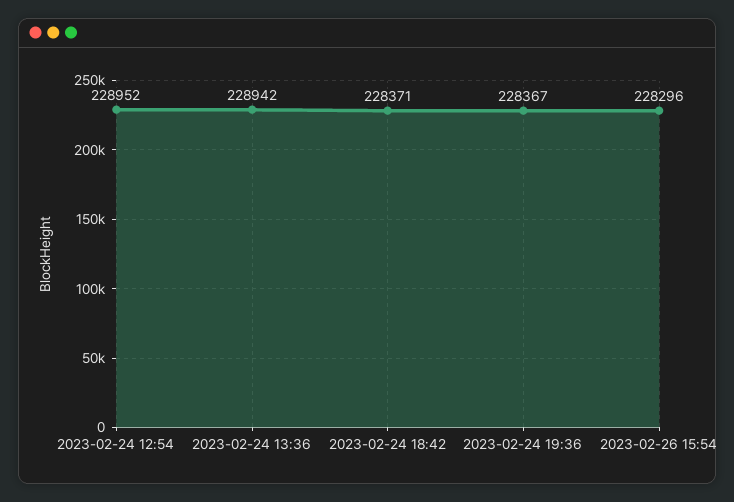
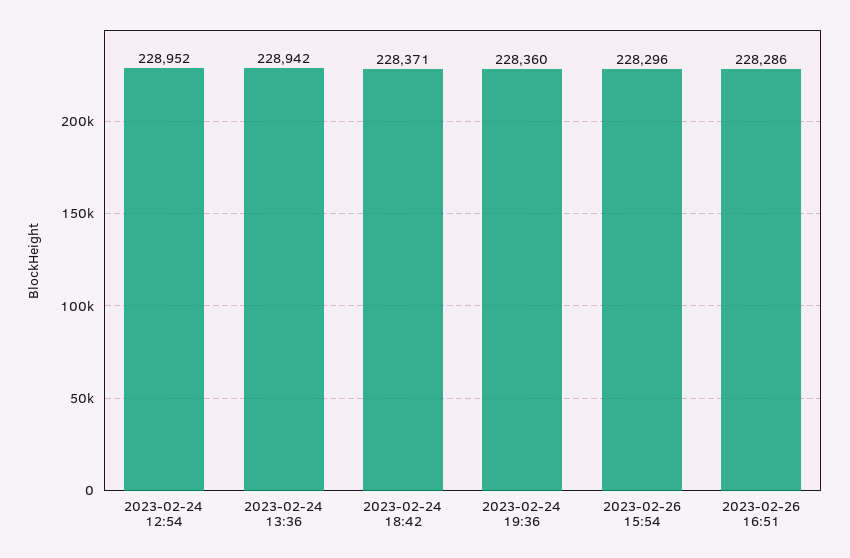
2023-02-24 19:36: 228367 -> 228360
2023-02-26 16:51: none -> 228286

